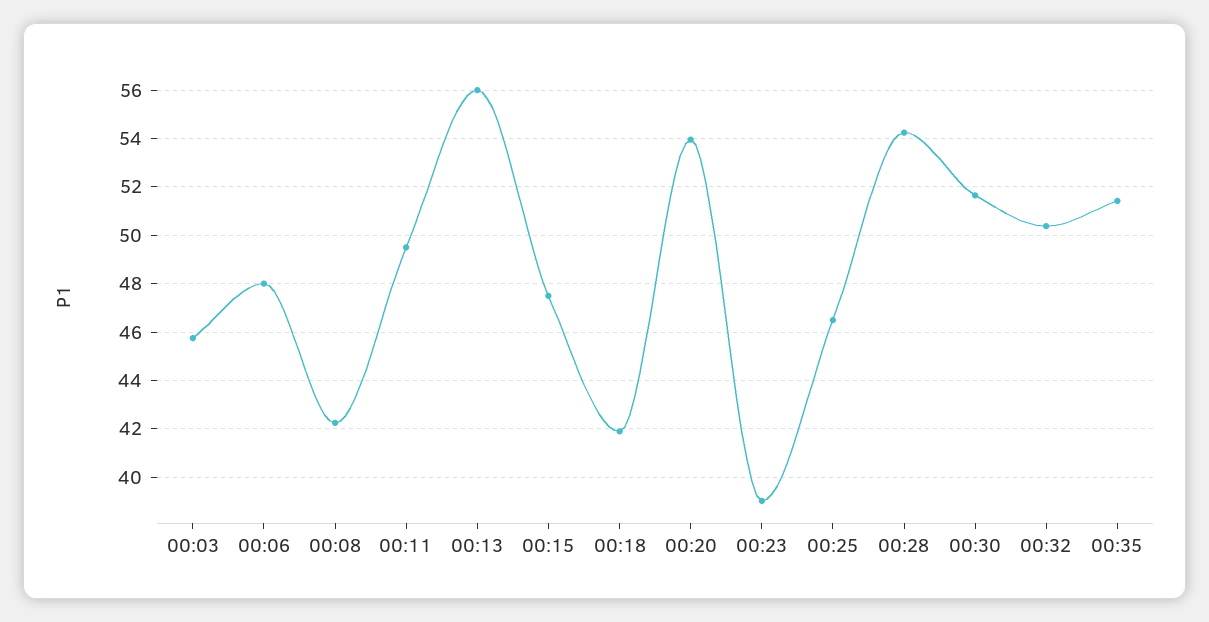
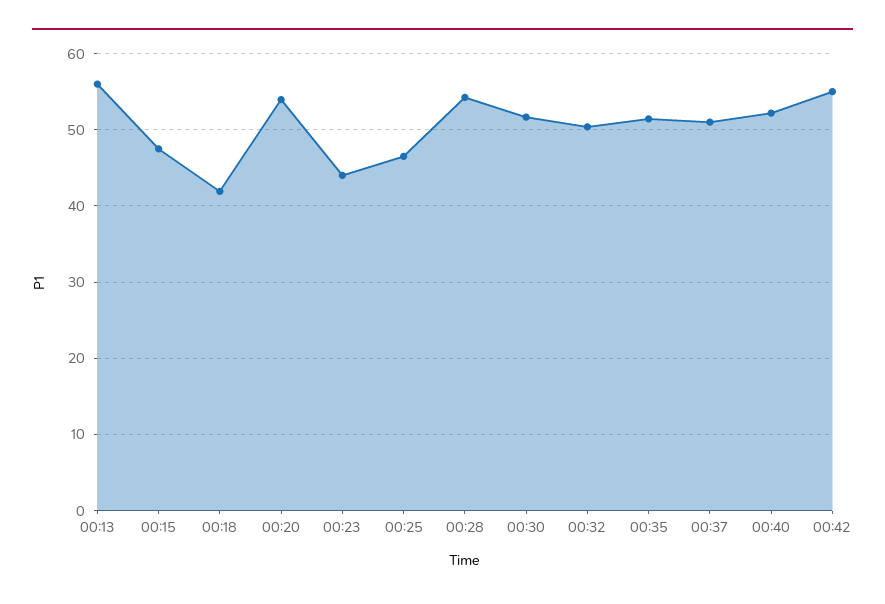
00:03: 45.75 -> none
00:06: 48 -> none
00:08: 42.25 -> none
00:11: 49.5 -> none
00:23: 39 -> 44
00:37: none -> 51
00:40: none -> 52
00:42: none -> 55

